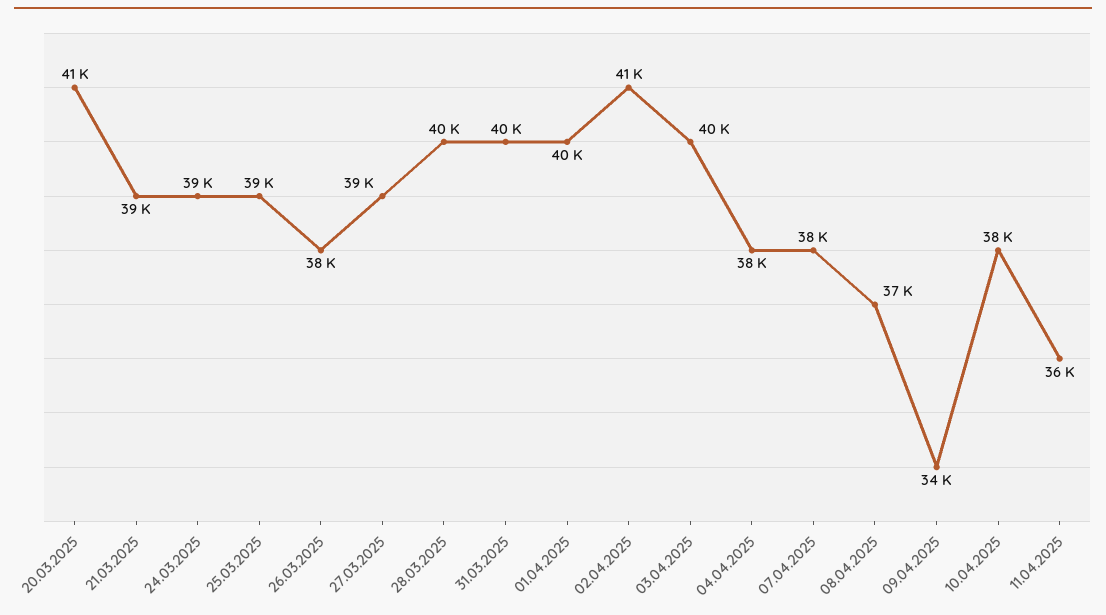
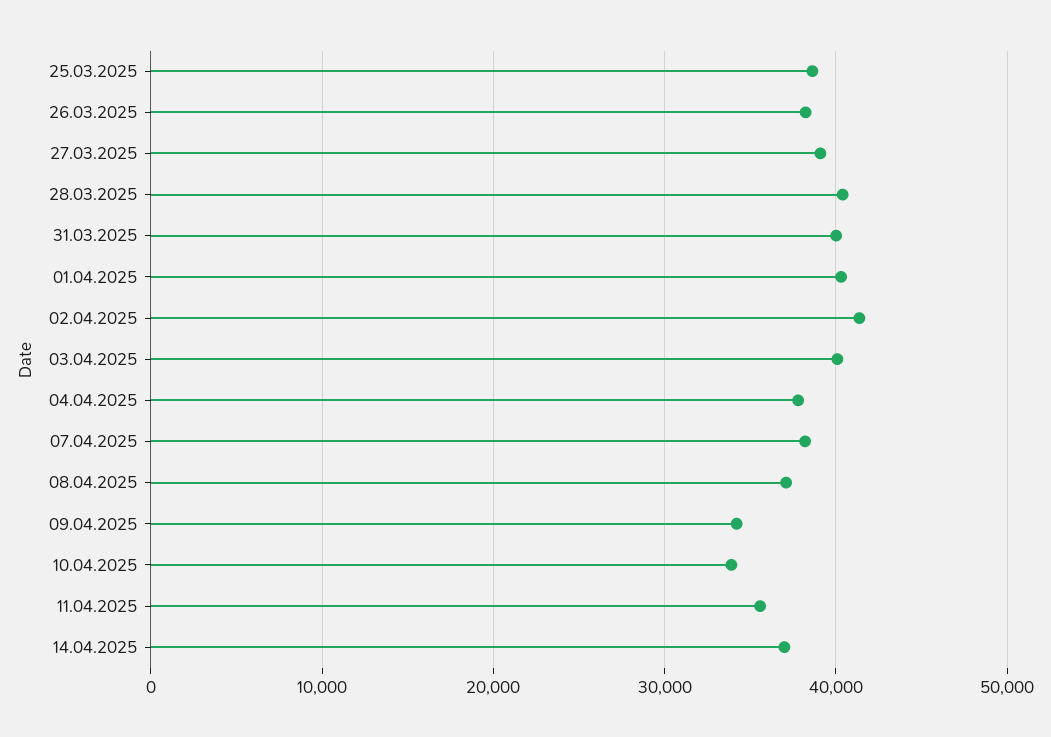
20.03.2025: 41000 -> none
21.03.2025: 39000 -> none
24.03.2025: 39000 -> none
10.04.2025: 38000 -> 34000
14.04.2025: none -> 37000

